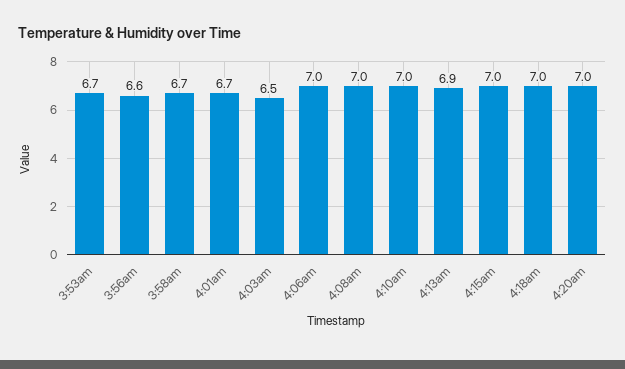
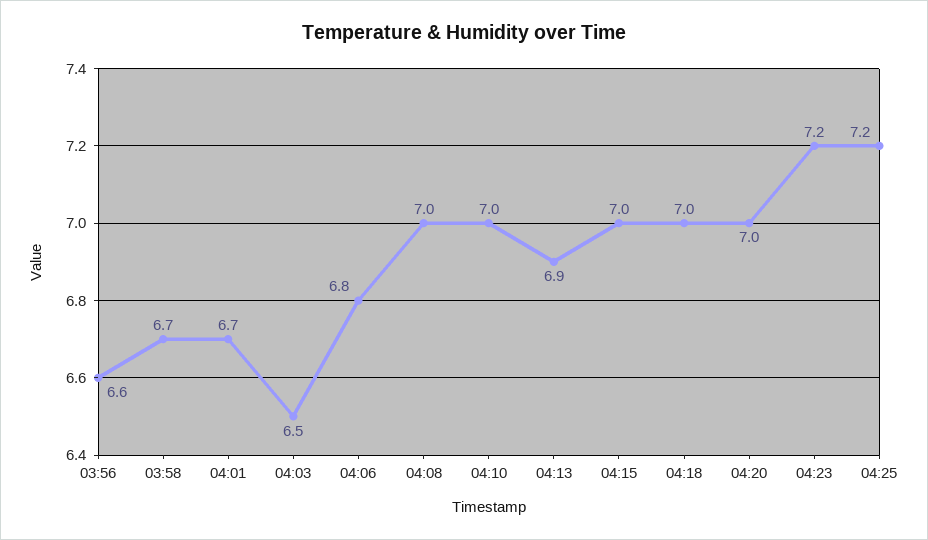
3:53am: 6.7 -> none
4:06am: 7 -> 6.8
04:23: none -> 7.2
04:25: none -> 7.2

